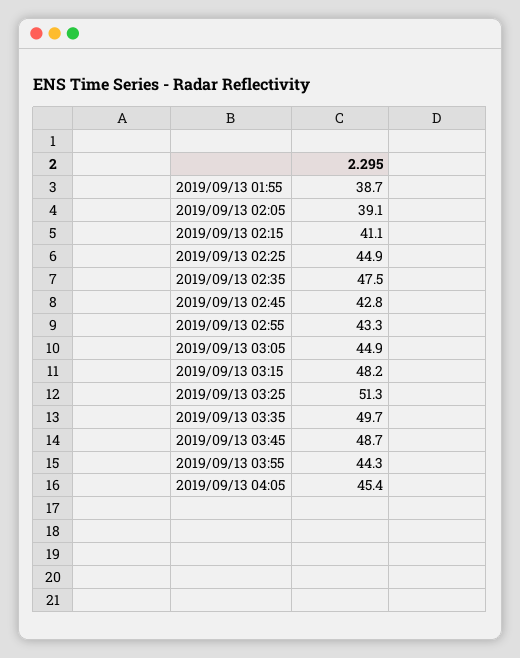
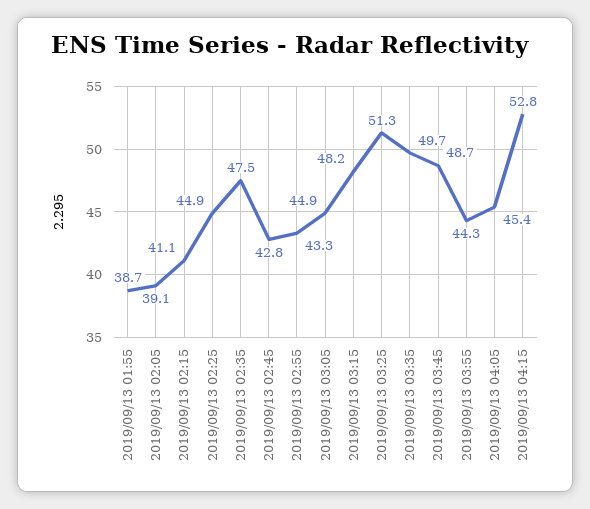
2019/09/13 04:15: none -> 52.8

